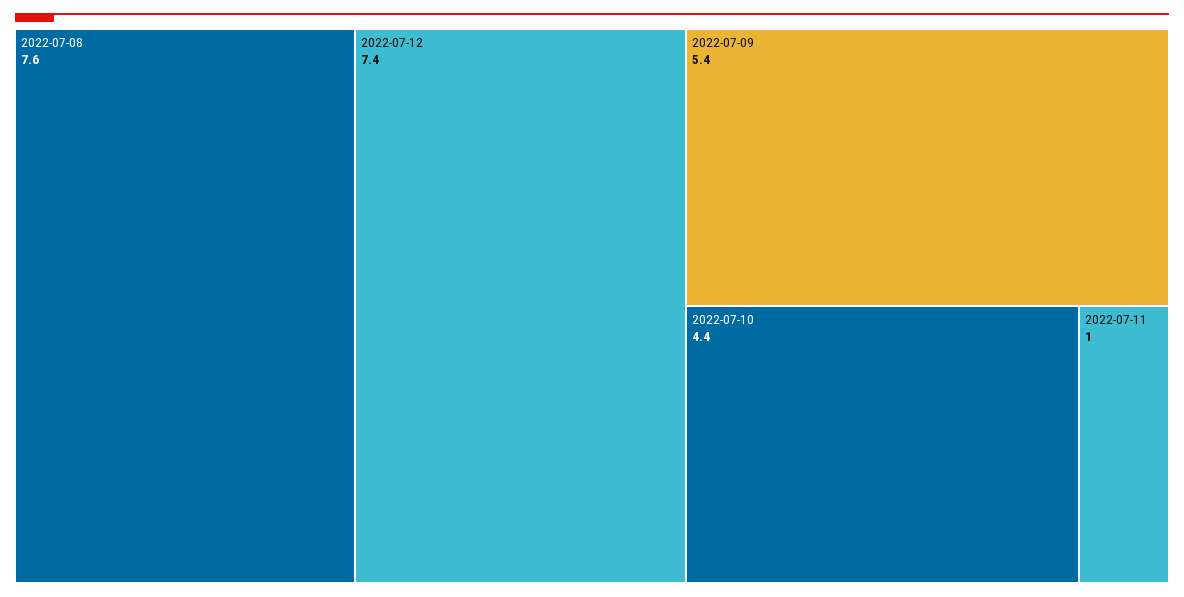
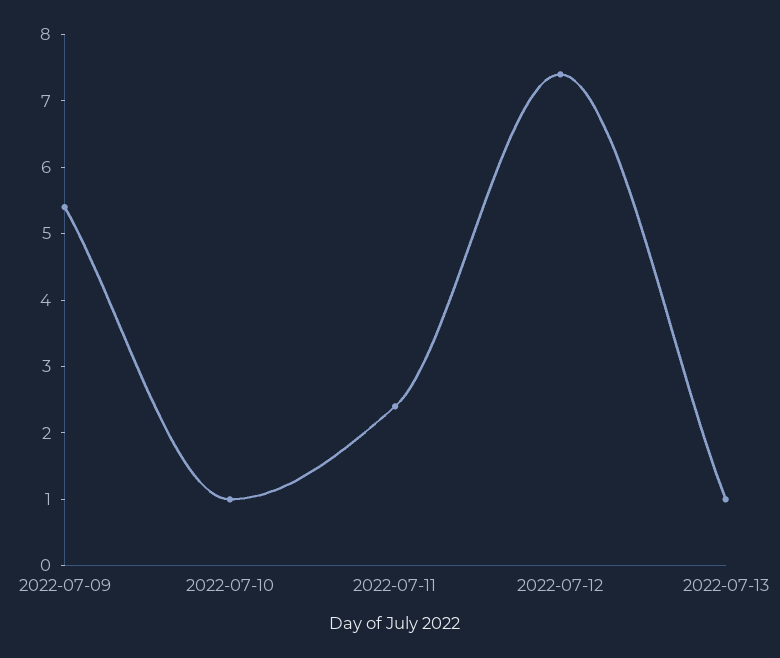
2022-07-08: 7.6 -> none
2022-07-10: 4.4 -> 1
2022-07-11: 1 -> 2.5
2022-07-13: none -> 1

